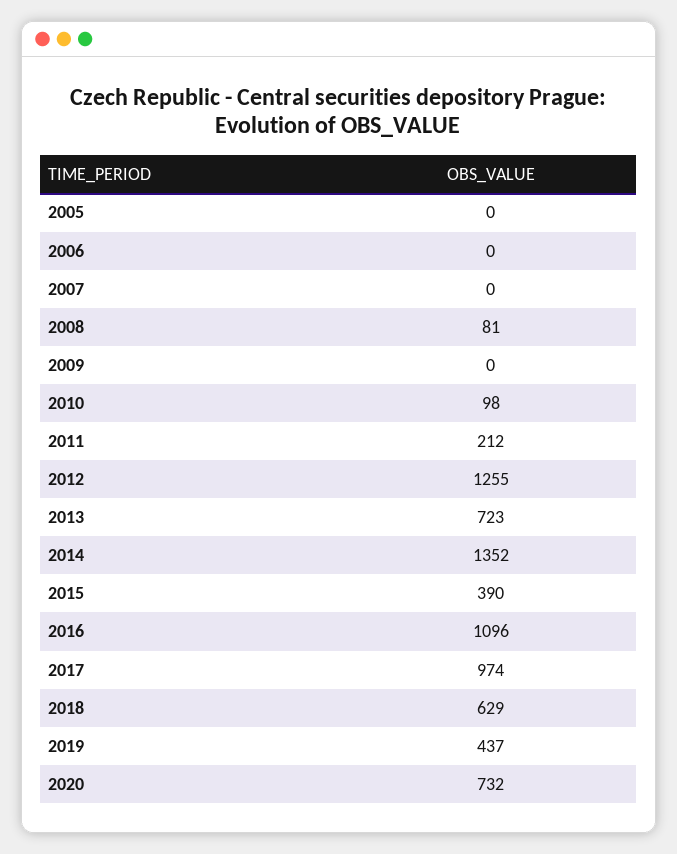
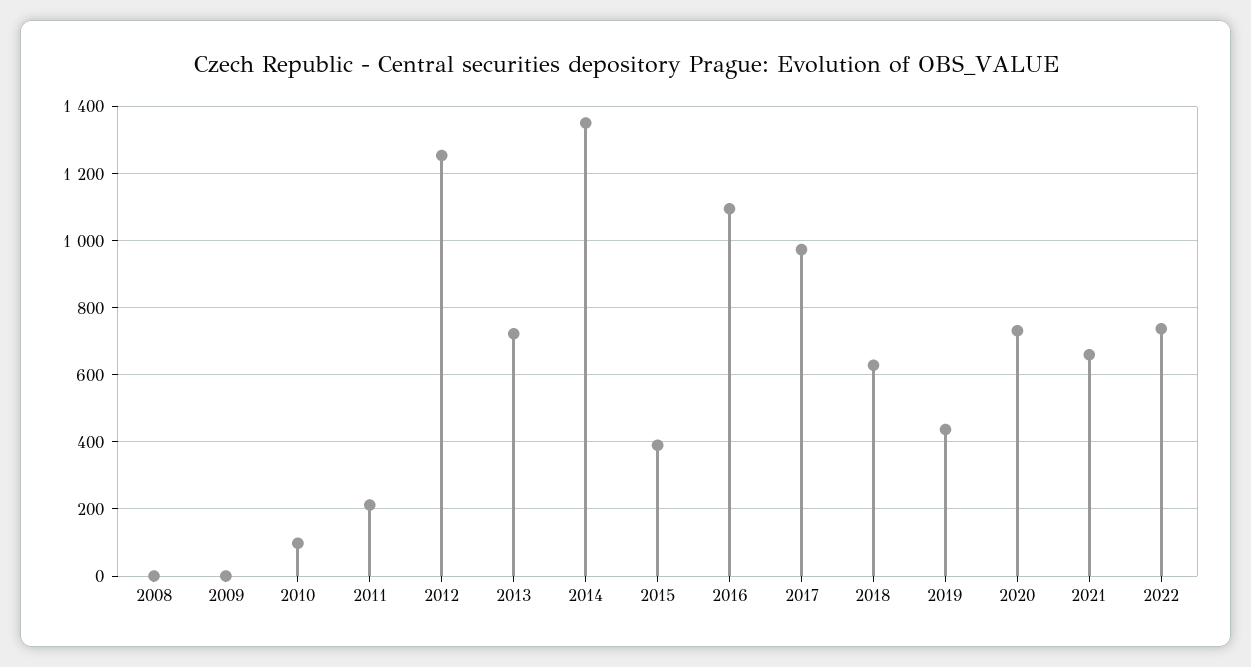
2005: 0 -> none
2006: 0 -> none
2007: 0 -> none
2008: 81 -> 0
2021: none -> 660
2022: none -> 740

